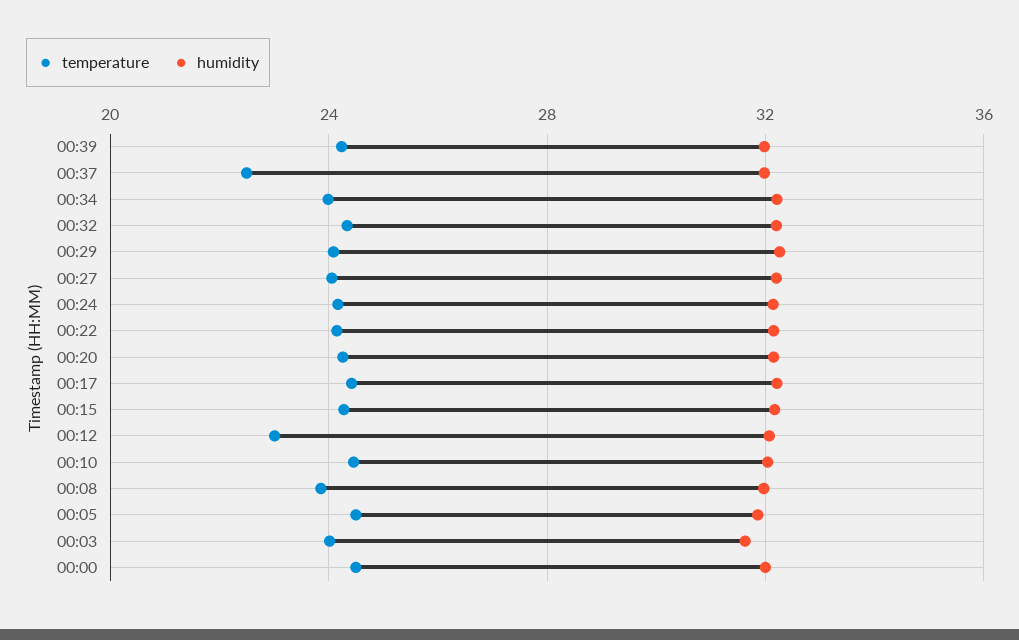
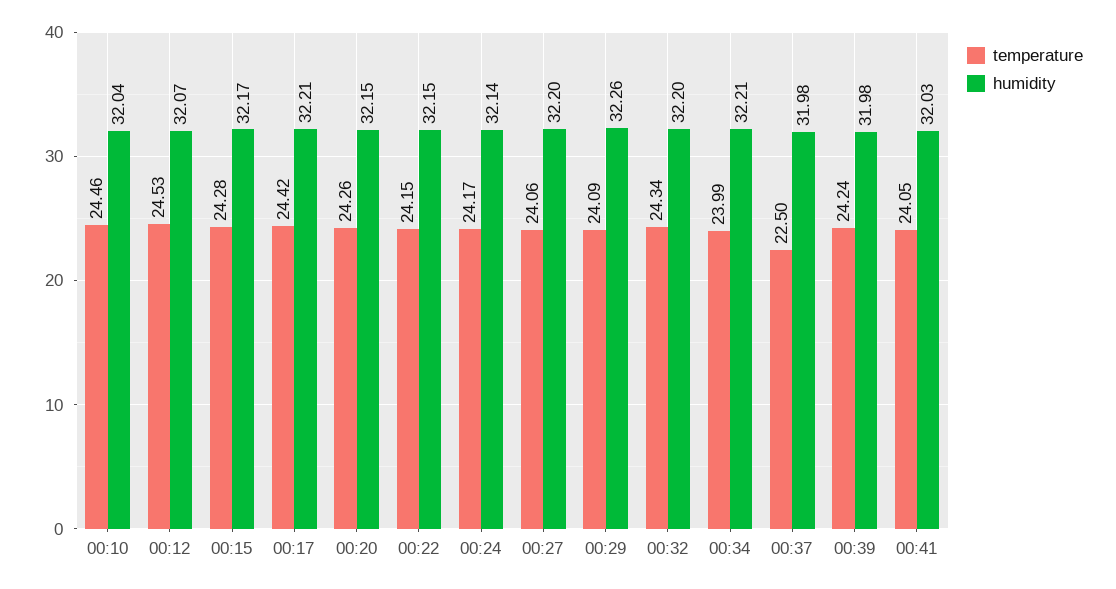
temperature, 00:12: 23 -> 24.53
temperature, 00:08: 24 -> none
humidity, 00:08: 32 -> none
temperature, 00:05: 24.5 -> none
humidity, 00:05: 32 -> none
temperature, 00:03: 24 -> none
humidity, 00:03: 31.5 -> none
temperature, 00:00: 24.5 -> none
humidity, 00:00: 32 -> none
temperature, 00:41: none -> 24.05
humidity, 00:41: none -> 32.03

